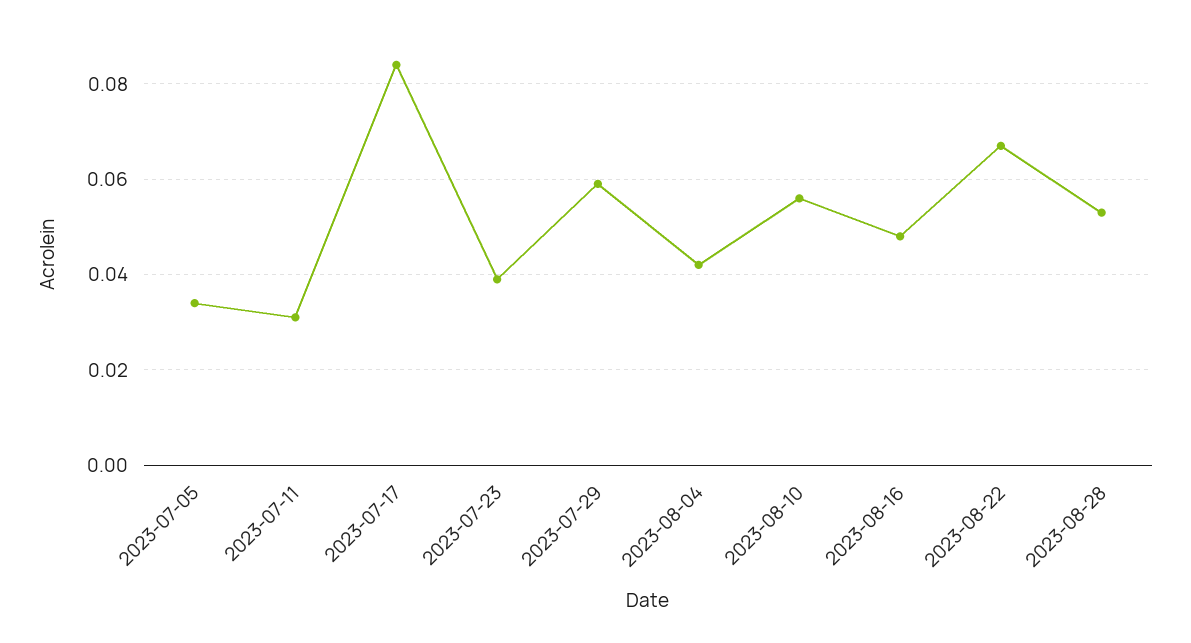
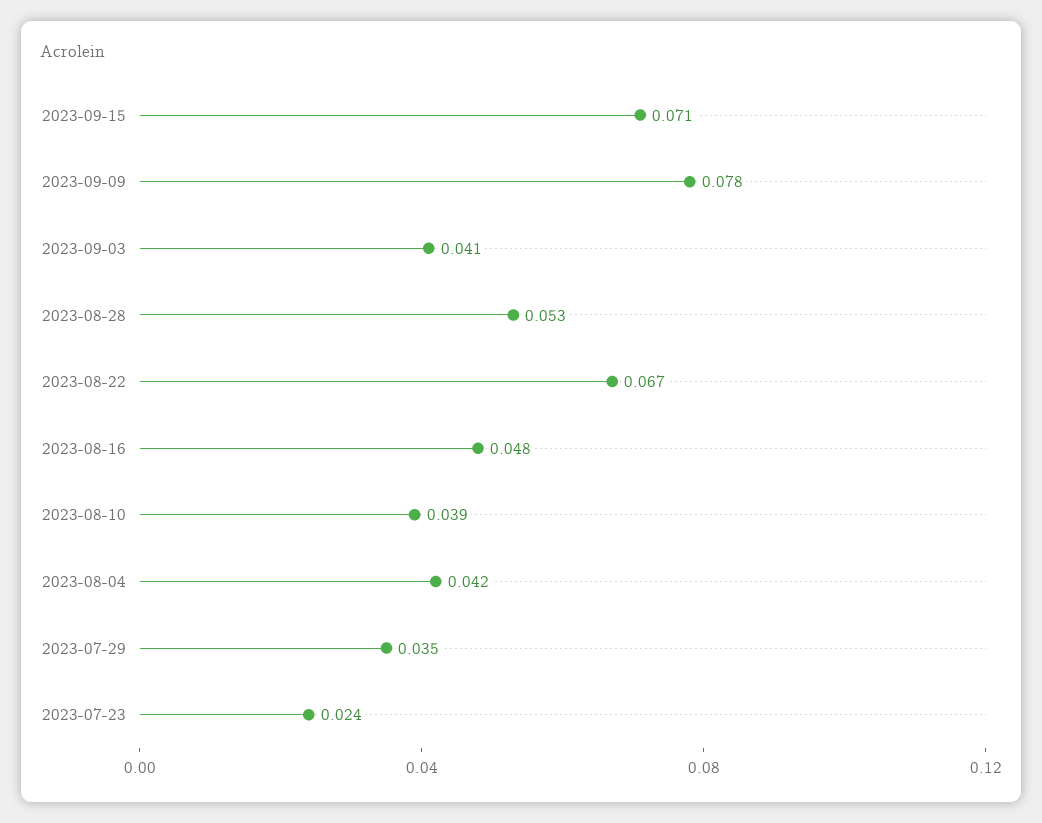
2023-07-05: 0.035 -> none
2023-07-11: 0.03 -> none
2023-07-17: 0.085 -> none
2023-07-23: 0.04 -> 0.024
2023-07-29: 0.06 -> 0.035
2023-08-10: 0.055 -> 0.039
2023-09-15: none -> 0.071
2023-09-09: none -> 0.078
2023-09-03: none -> 0.041

